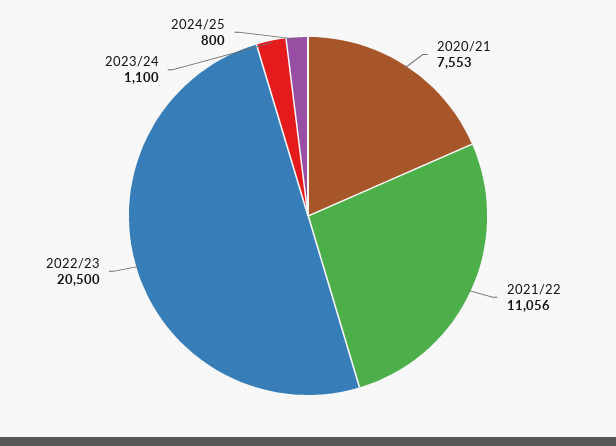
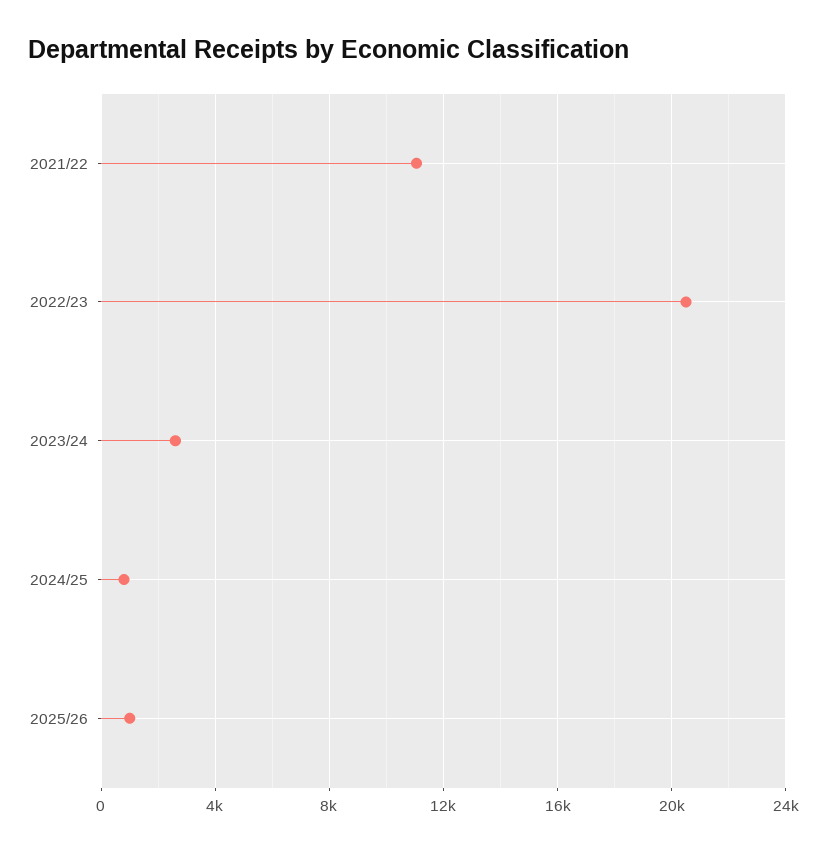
2020/21: 7553 -> none
2023/24: 1100 -> 2500
2025/26: none -> 1000

